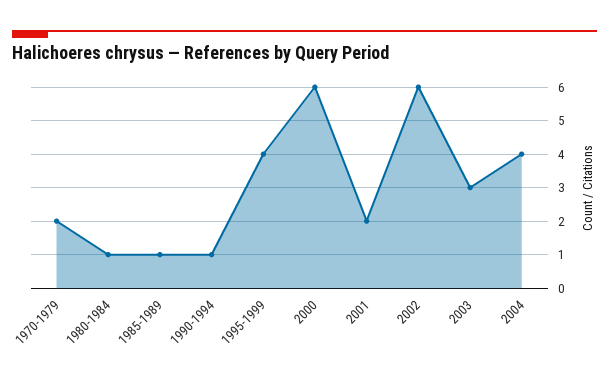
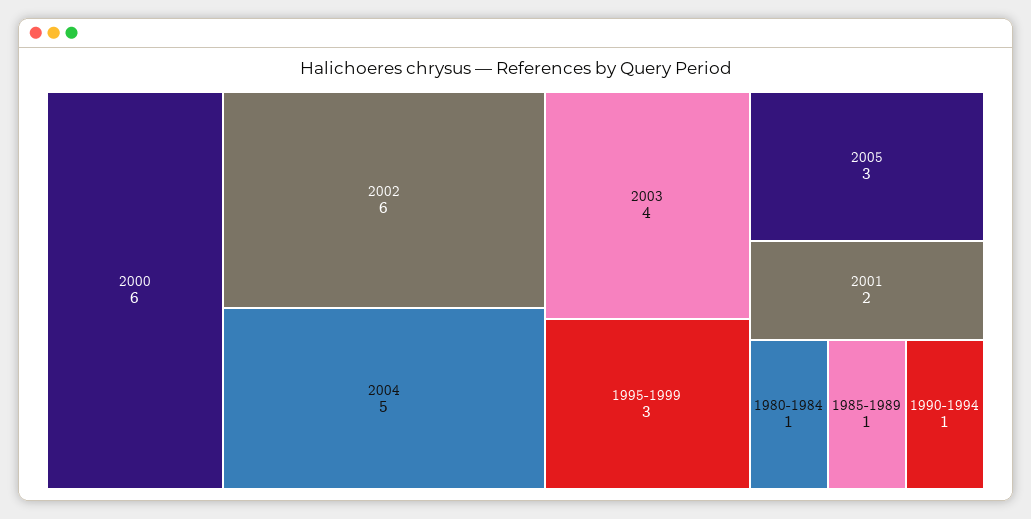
1970-1979: 2 -> none
1995-1999: 4 -> 3
2003: 3 -> 4
2004: 4 -> 5
2005: none -> 3

